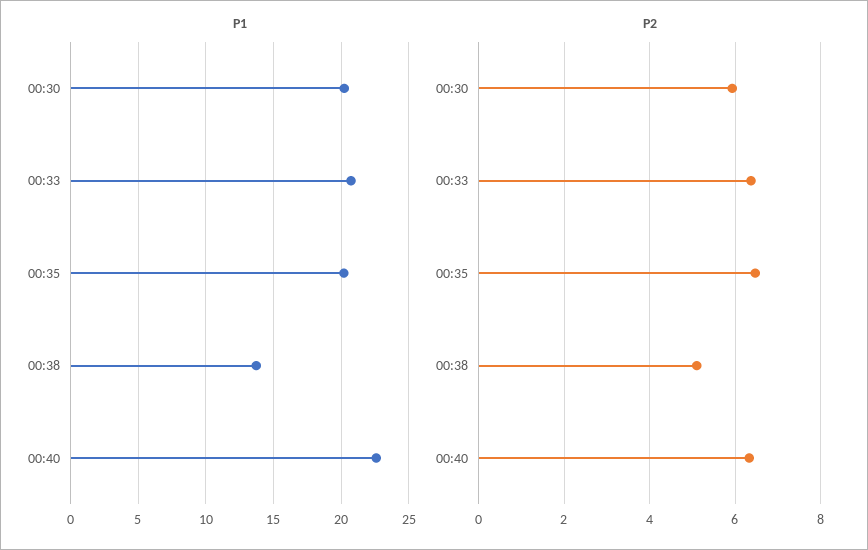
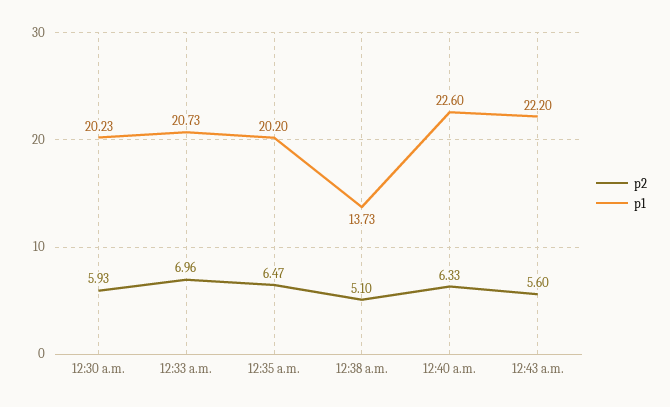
P2, 00:33: 6.4 -> 6.96
P2, 12:43 a.m.: none -> 5.6
P1, 12:43 a.m.: none -> 22.2

